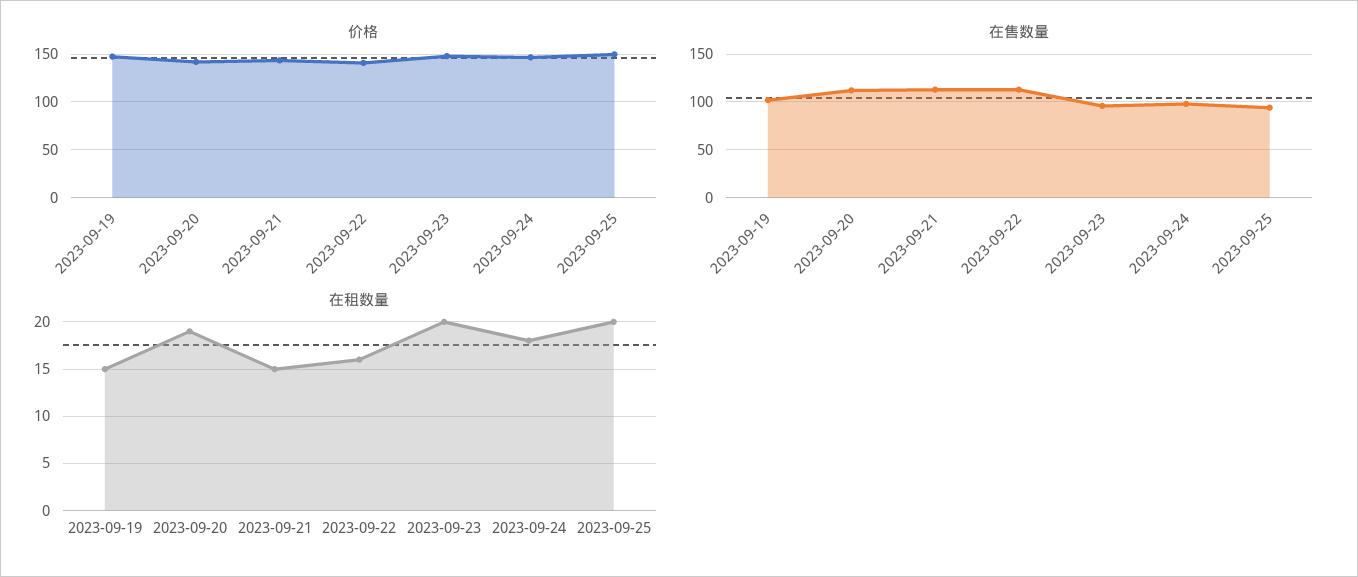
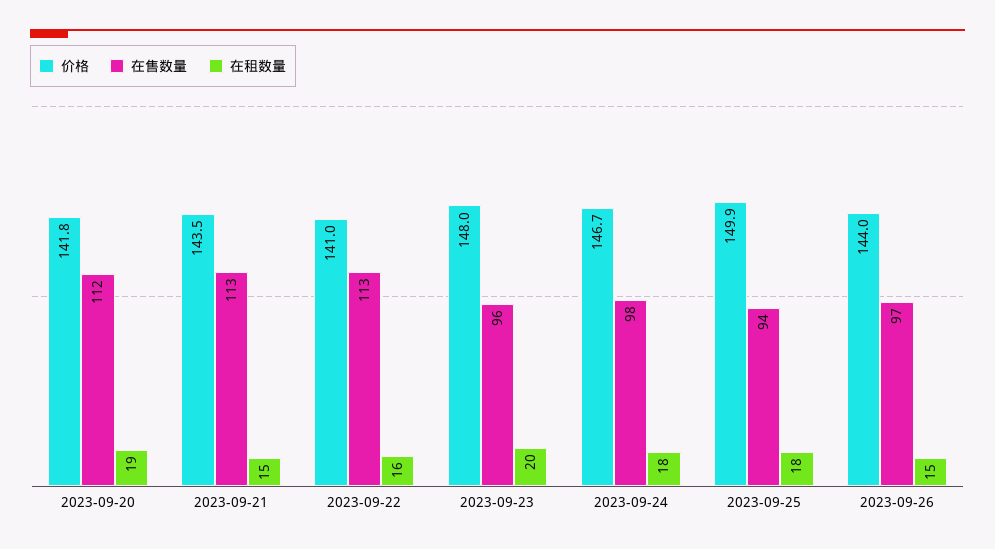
价格, 2023-09-19: 150 -> none
在售数量, 2023-09-19: 100 -> none
在租数量, 2023-09-19: 15 -> none
在租数量, 2023-09-25: 20 -> 18
价格, 2023-09-26: none -> 144
在售数量, 2023-09-26: none -> 97
在租数量, 2023-09-26: none -> 15

